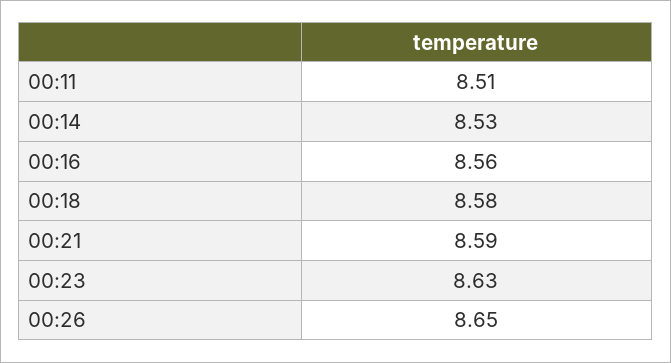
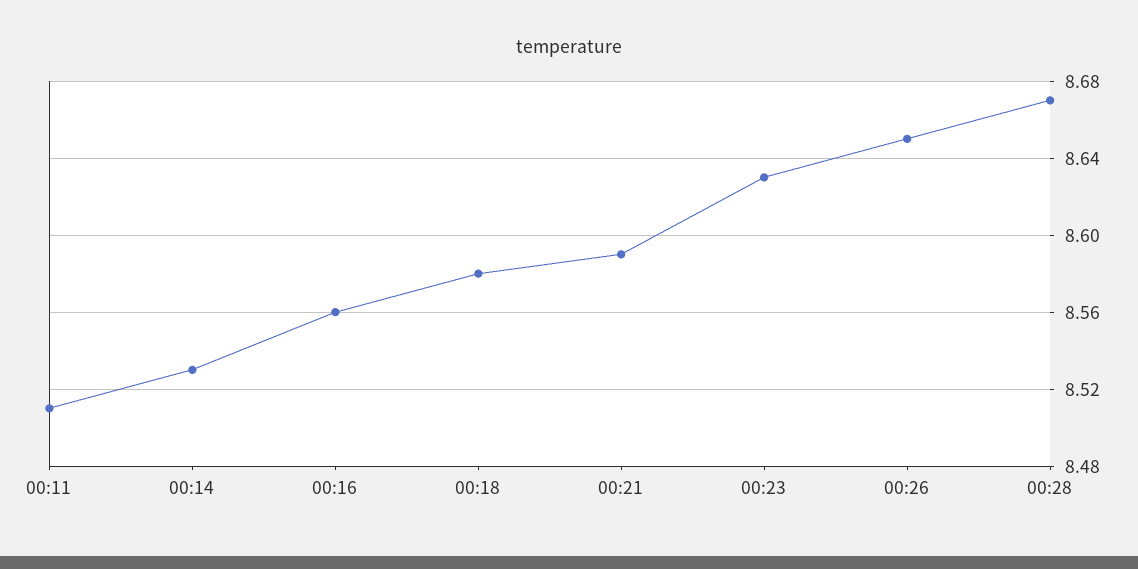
00:28: none -> 8.67

